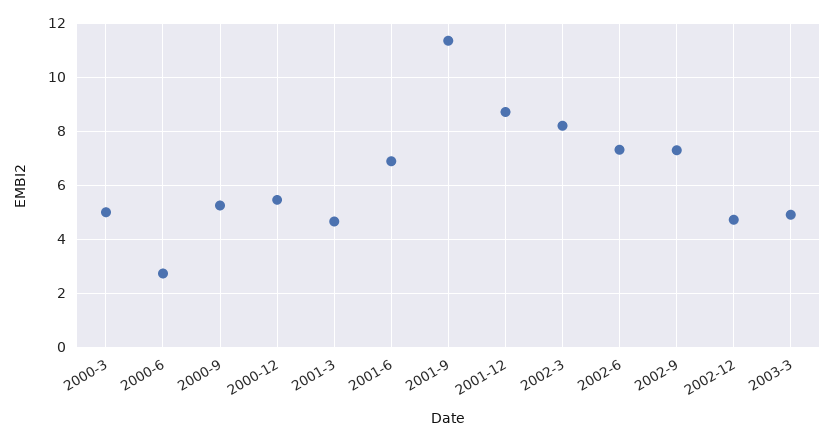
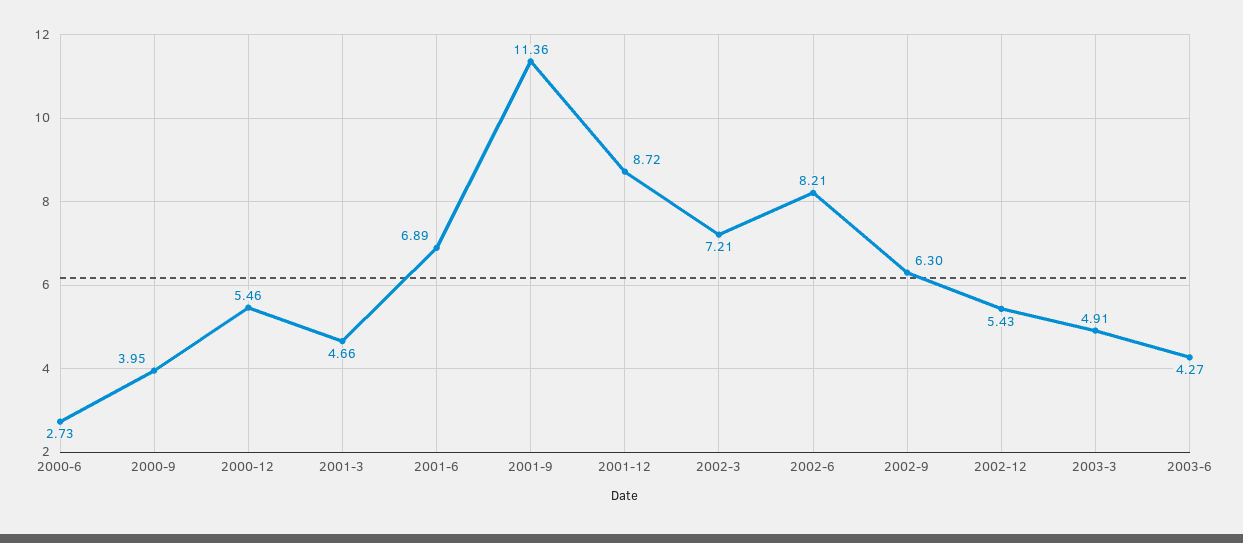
2000-3: 5 -> none
2000-9: 5.25 -> 3.95
2002-3: 8.25 -> 7.21
2002-6: 7.25 -> 8.21
2002-9: 7.25 -> 6.3
2002-12: 4.75 -> 5.43
2003-6: none -> 4.27

